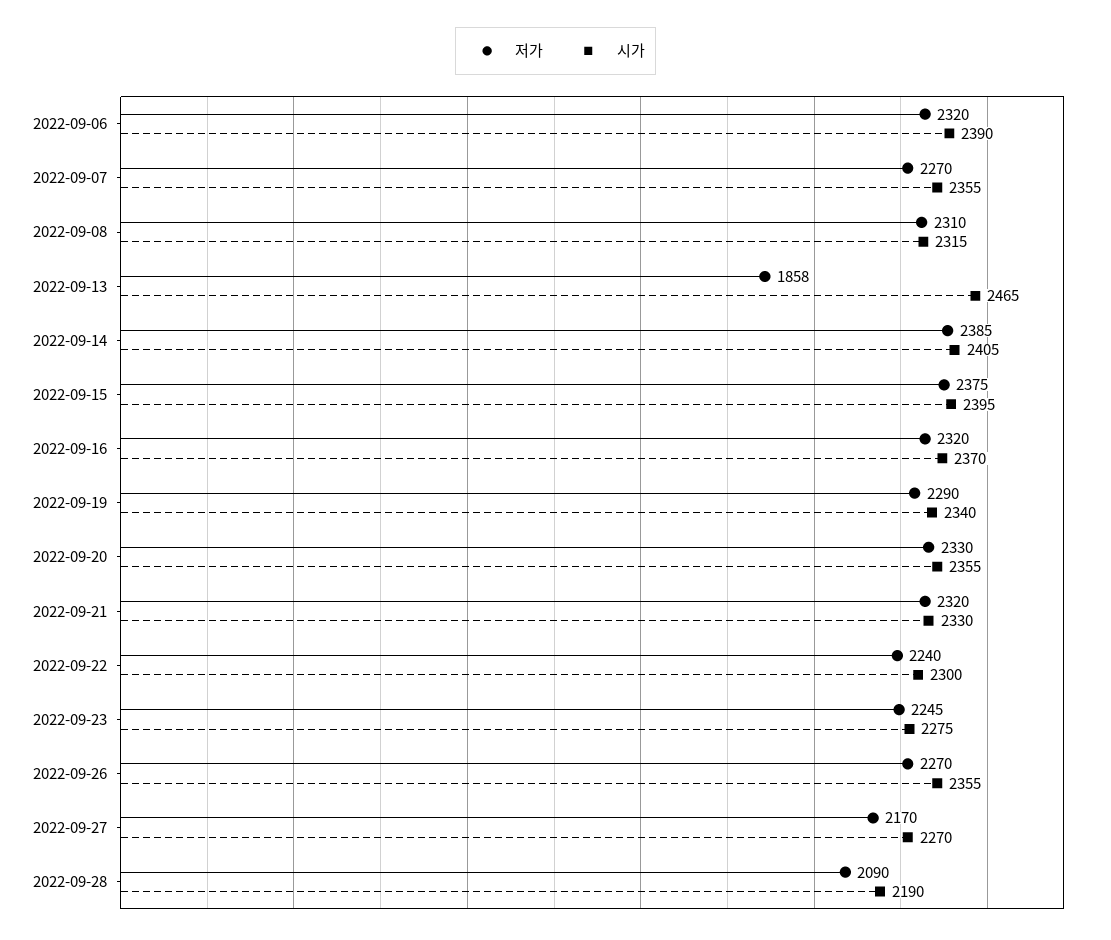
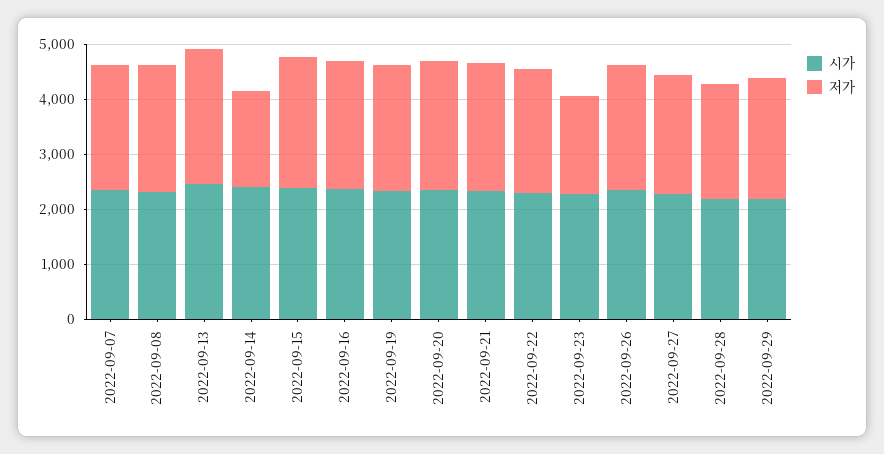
저가, 2022-09-06: 2320 -> none
시가, 2022-09-06: 2390 -> none
저가, 2022-09-13: 1858 -> 2400
저가, 2022-09-14: 2385 -> 1800
저가, 2022-09-23: 2245 -> 1800
시가, 2022-09-29: none -> 2200
저가, 2022-09-29: none -> 2200

